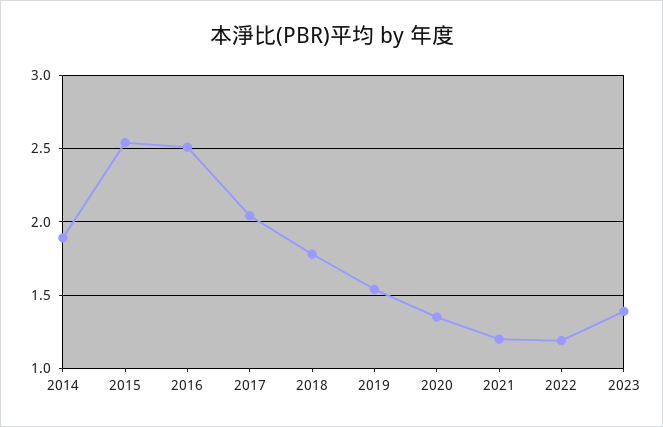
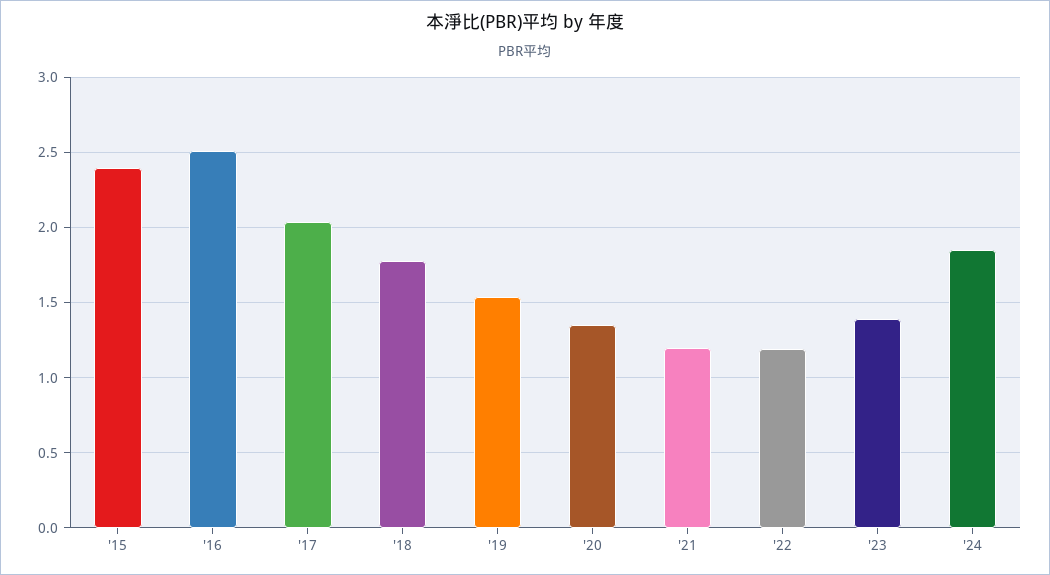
2014: 1.9 -> none
2015: 2.55 -> 2.4
'24: none -> 1.85

